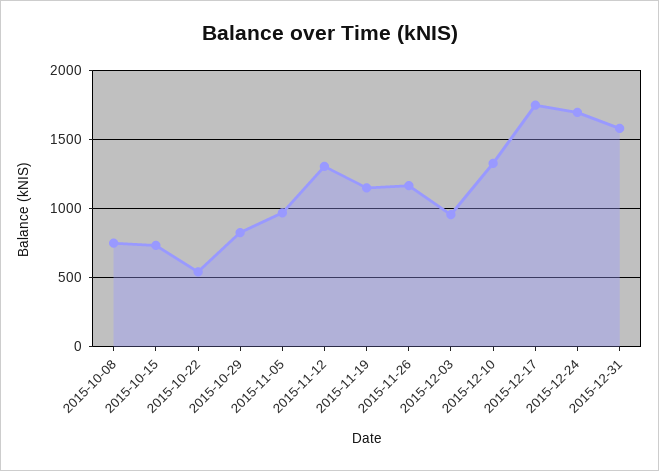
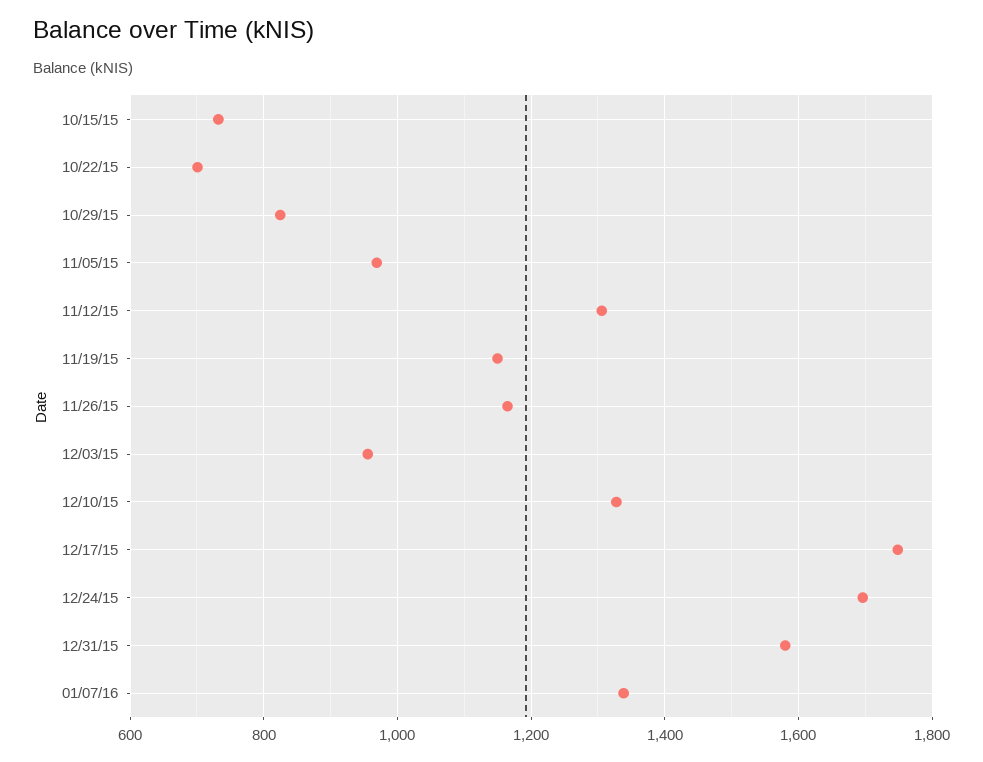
2015-10-08: 750 -> none
2015-10-22: 550 -> 700
01/07/16: none -> 1340

